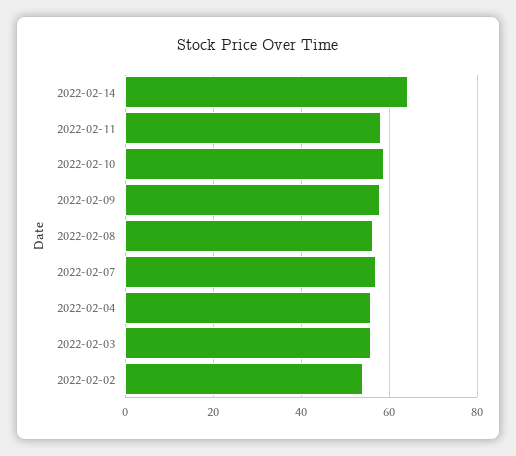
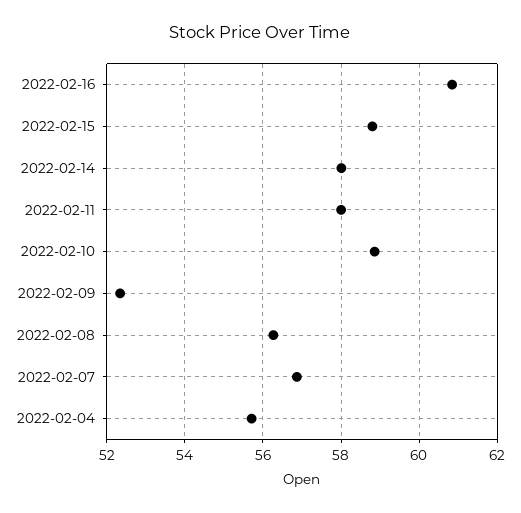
2022-02-14: 64 -> 58
2022-02-09: 58 -> 52.4
2022-02-03: 56 -> none
2022-02-02: 54 -> none
2022-02-16: none -> 60.8
2022-02-15: none -> 58.8

